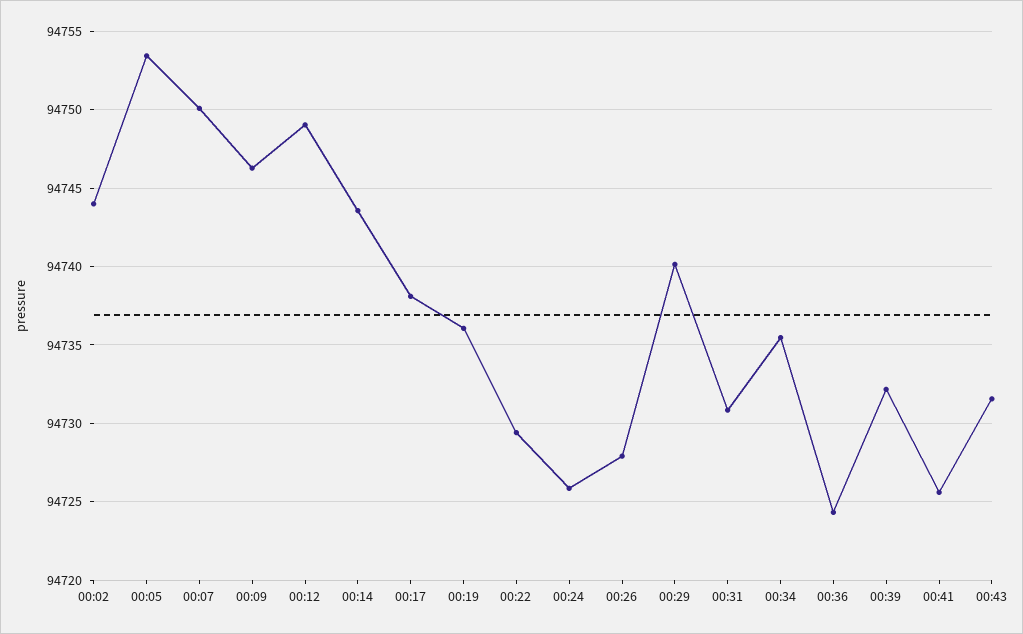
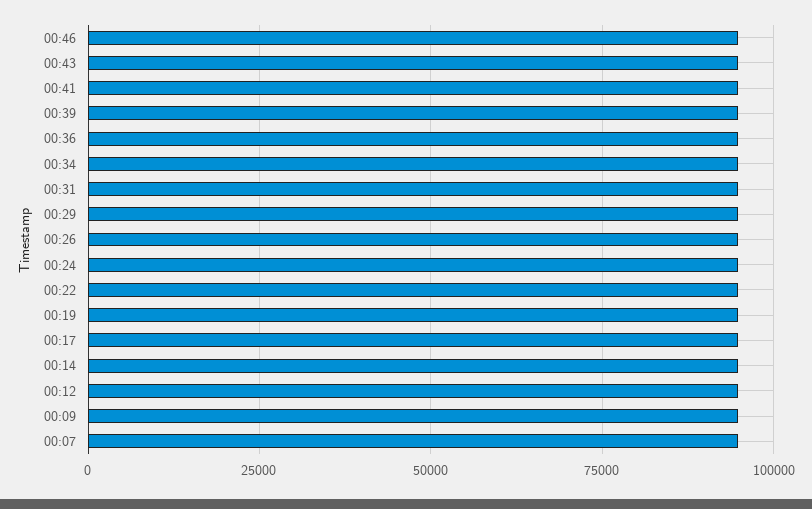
00:02: 94744 -> none
00:05: 94753.5 -> none
00:46: none -> 95000

